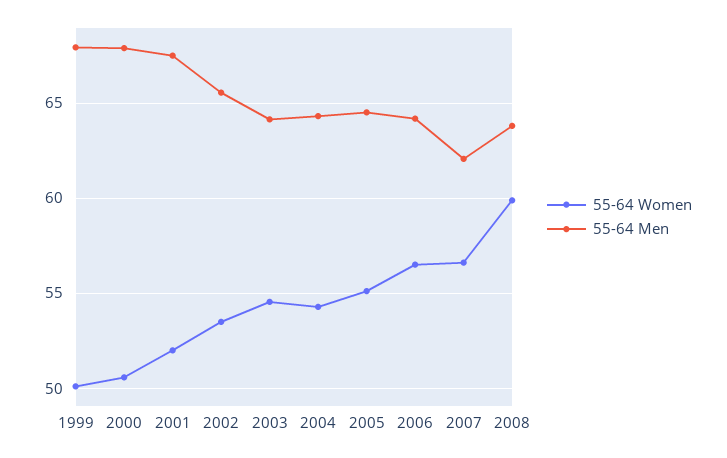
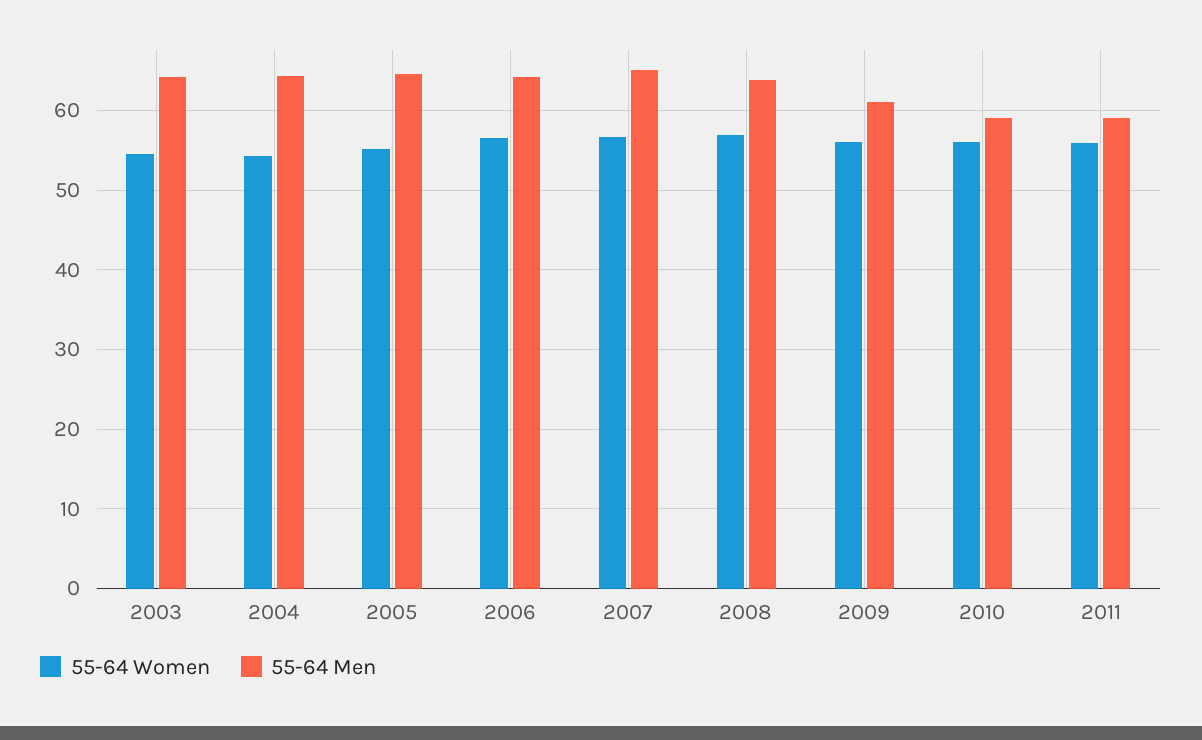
55-64 Women, 1999: 50 -> none
55-64 Men, 1999: 68 -> none
55-64 Women, 2000: 50.5 -> none
55-64 Men, 2000: 68 -> none
55-64 Women, 2001: 52 -> none
55-64 Men, 2001: 67.5 -> none
55-64 Women, 2002: 53.5 -> none
55-64 Men, 2002: 65.5 -> none
55-64 Men, 2007: 62 -> 65
55-64 Women, 2008: 60 -> 57
55-64 Women, 2009: none -> 56
55-64 Men, 2009: none -> 61
55-64 Women, 2010: none -> 56
55-64 Men, 2010: none -> 59
55-64 Women, 2011: none -> 56
55-64 Men, 2011: none -> 59

